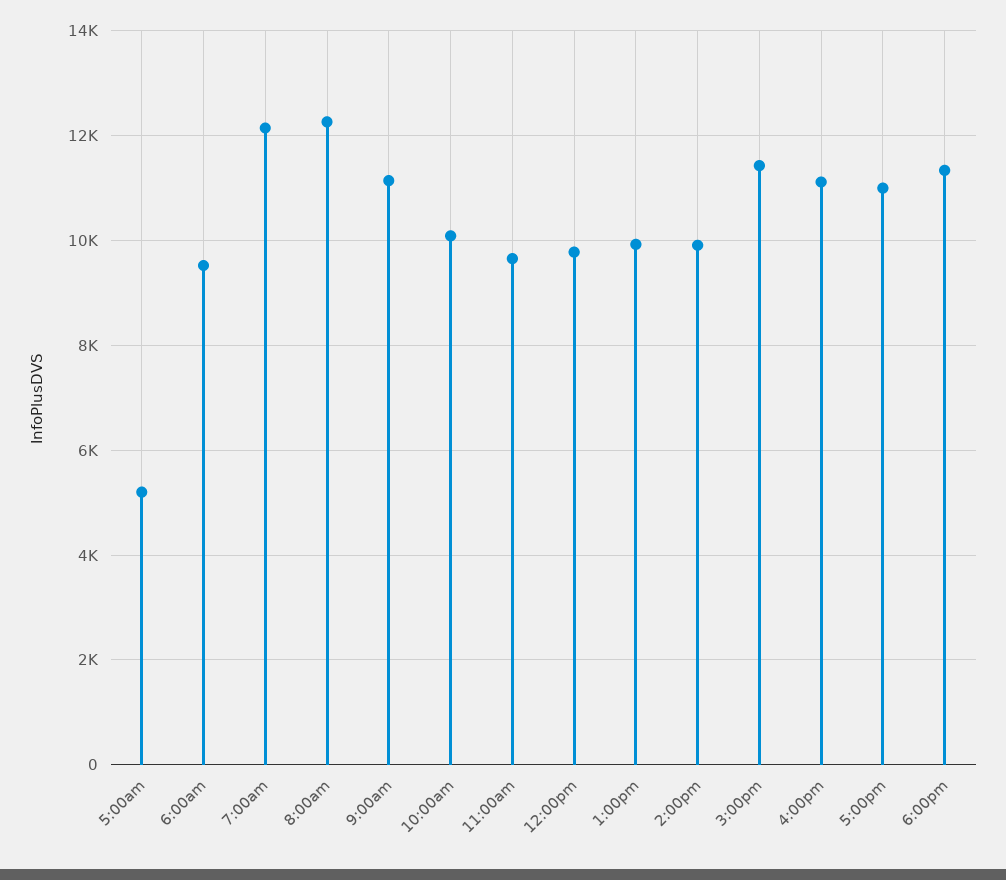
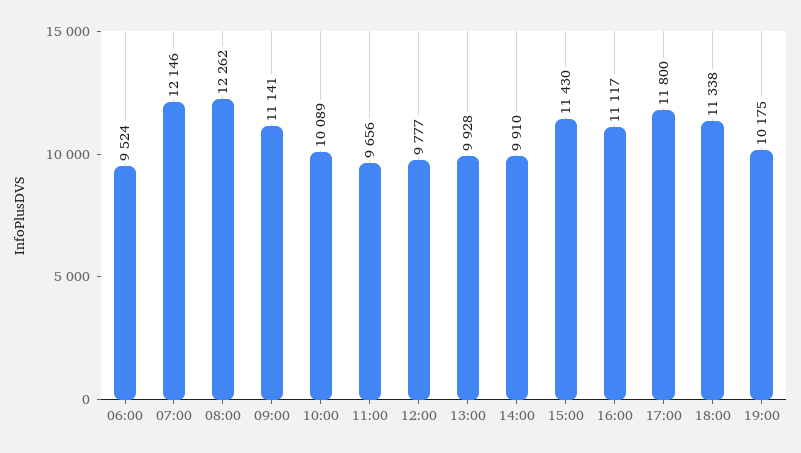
5:00am: 5200 -> none
5:00pm: 11000 -> 11800
19:00: none -> 10175

